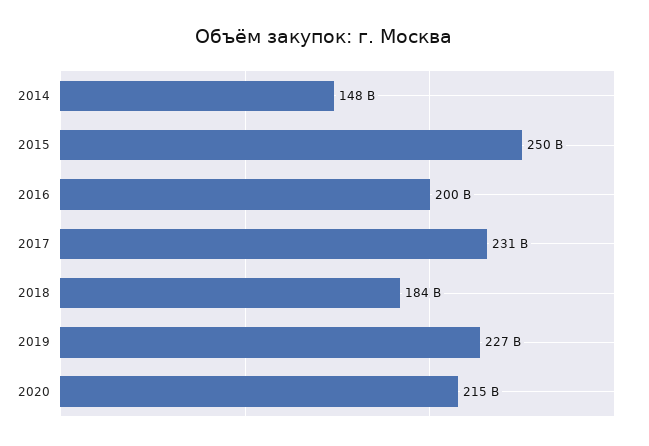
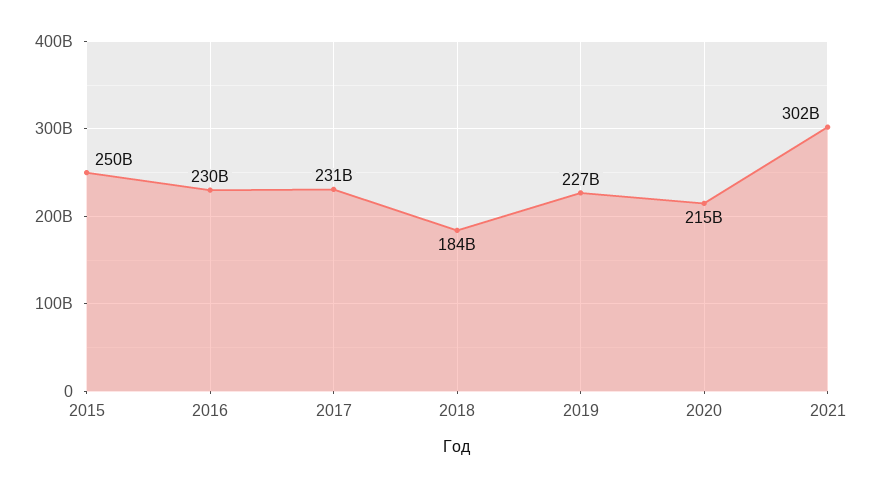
2014: 148000000000 -> none
2016: 200000000000 -> 230000000000
2021: none -> 302000000000

